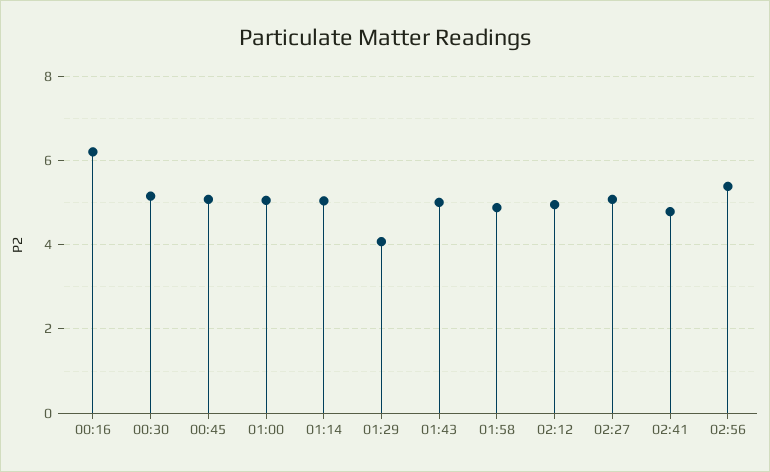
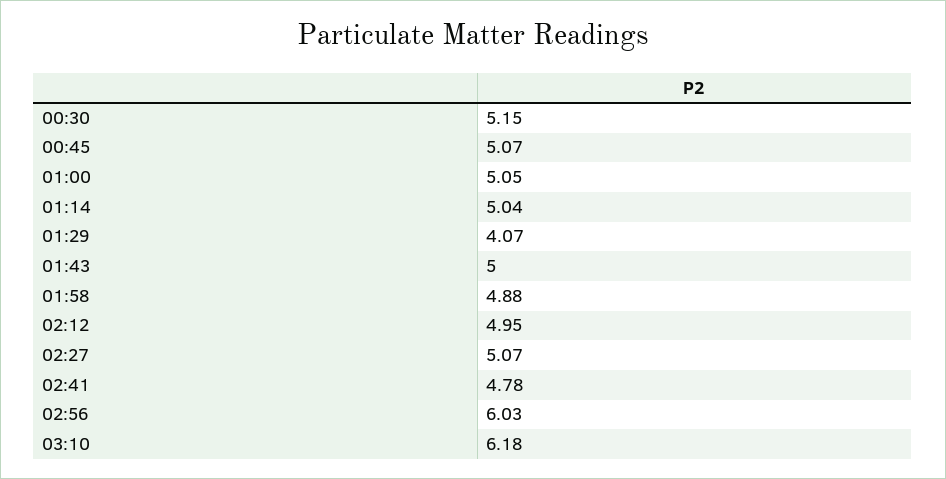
00:16: 6.2 -> none
02:56: 5.4 -> 6.03
03:10: none -> 6.18

